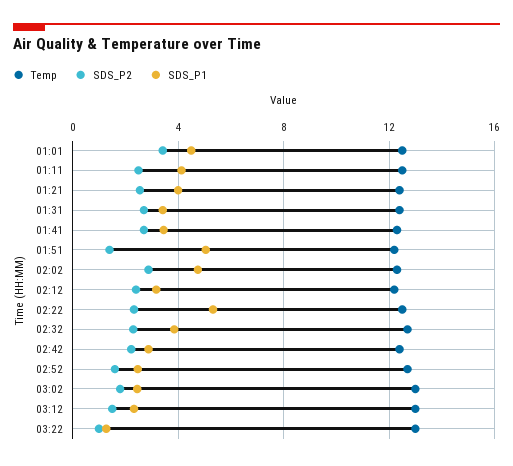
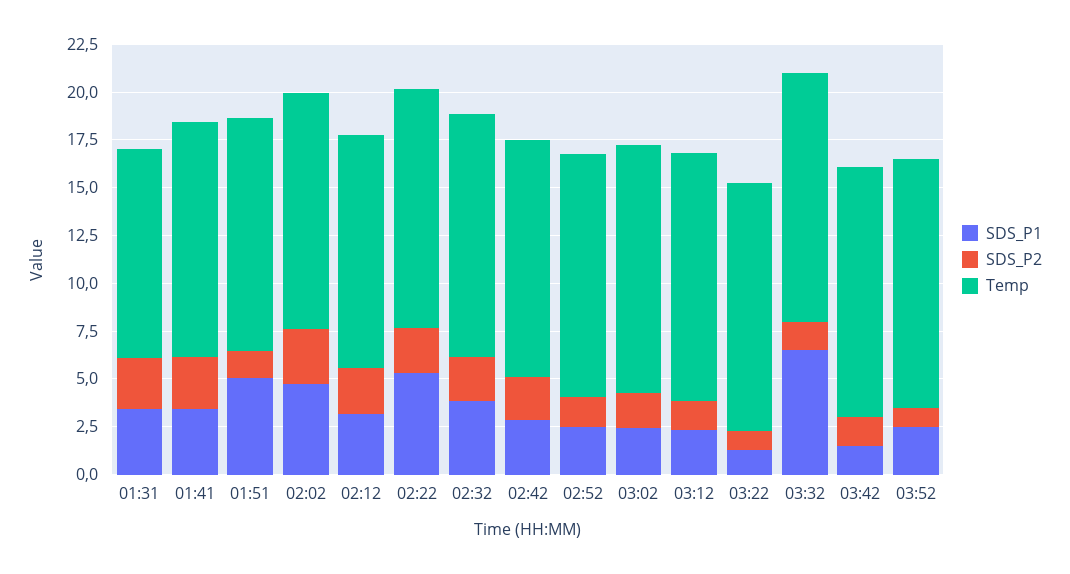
Temp, 01:01: 12.5 -> none
SDS_P2, 01:01: 3.5 -> none
SDS_P1, 01:01: 4.5 -> none
Temp, 01:11: 12.5 -> none
SDS_P2, 01:11: 2.5 -> none
SDS_P1, 01:11: 4 -> none
Temp, 01:21: 12.5 -> none
SDS_P2, 01:21: 2.5 -> none
SDS_P1, 01:21: 4 -> none
Temp, 01:31: 12.5 -> 11
SDS_P1, 03:32: none -> 6.5
SDS_P2, 03:32: none -> 1.5
Temp, 03:32: none -> 13
SDS_P1, 03:42: none -> 1.5
SDS_P2, 03:42: none -> 1.5
Temp, 03:42: none -> 13
SDS_P1, 03:52: none -> 2.5
SDS_P2, 03:52: none -> 1
Temp, 03:52: none -> 13

